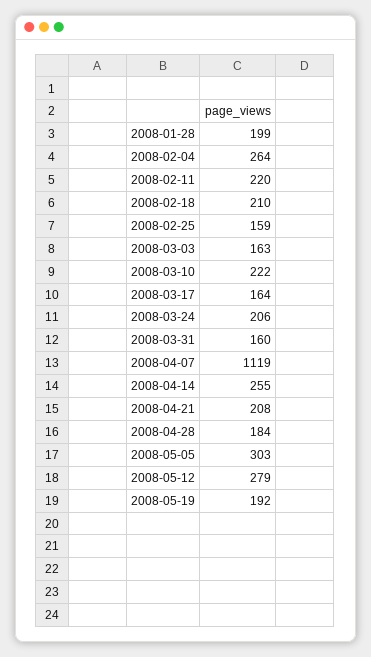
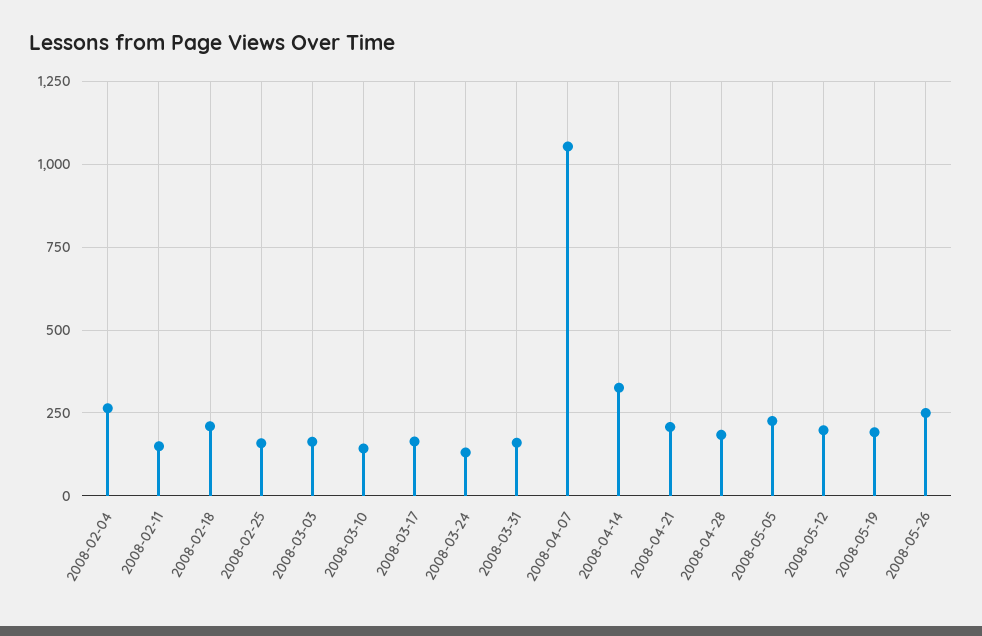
2008-01-28: 199 -> none
2008-02-11: 220 -> 150
2008-03-10: 222 -> 150
2008-03-24: 206 -> 125
2008-04-07: 1119 -> 1050
2008-04-14: 255 -> 325
2008-05-05: 303 -> 225
2008-05-12: 279 -> 200
2008-05-26: none -> 250

